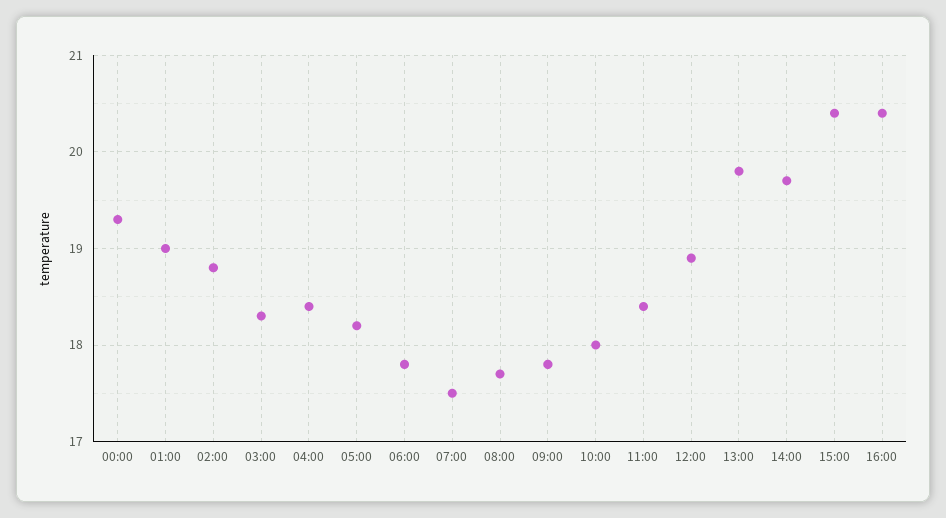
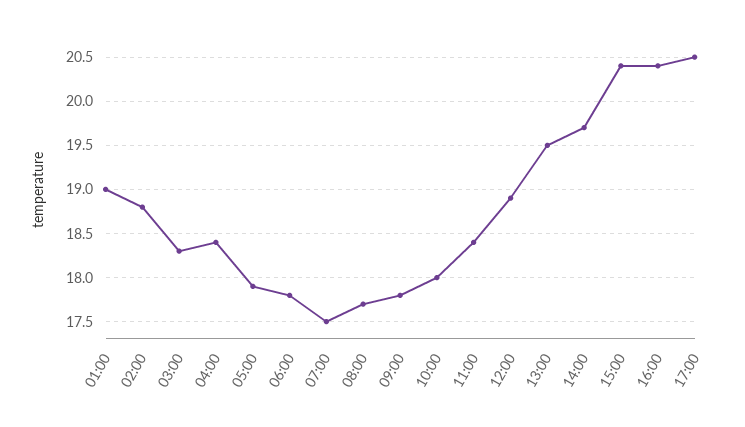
00:00: 19.3 -> none
05:00: 18.2 -> 17.9
13:00: 19.8 -> 19.5
17:00: none -> 20.5

